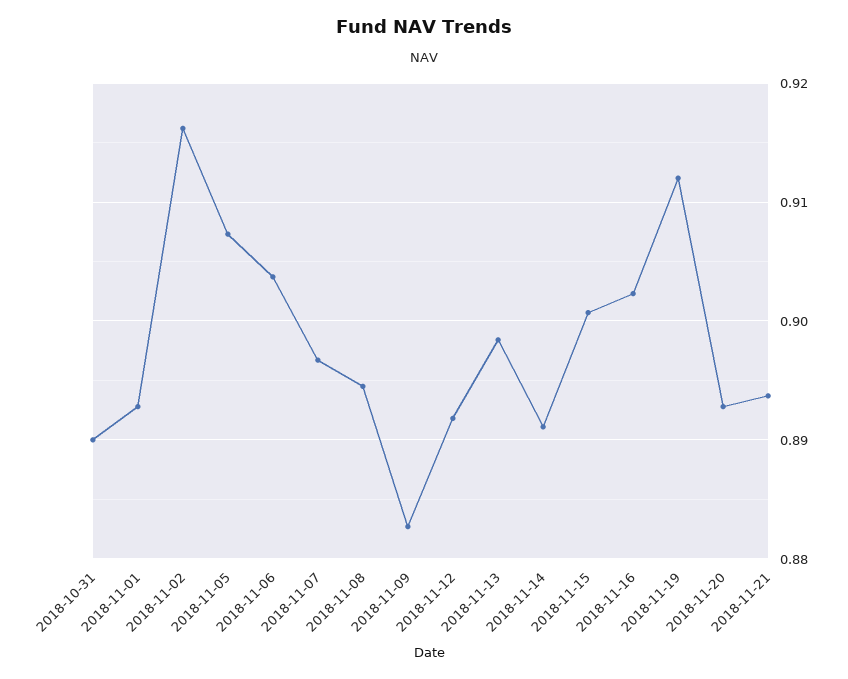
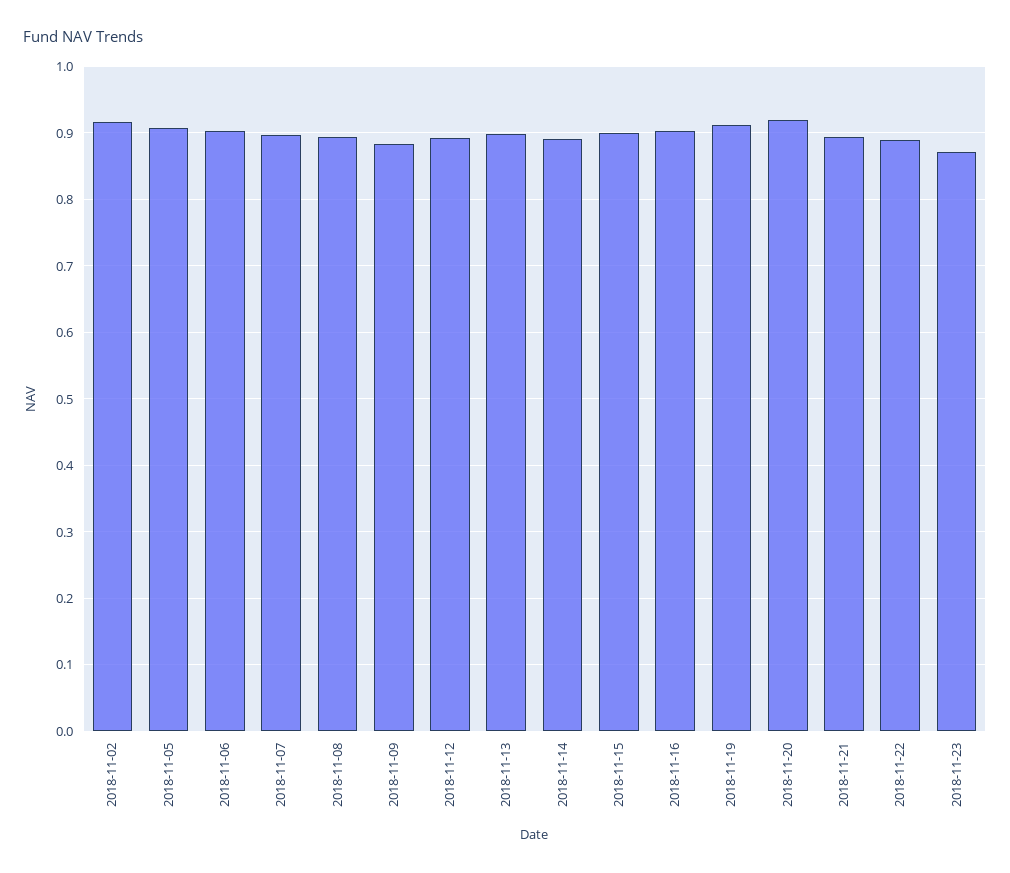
2018-10-31: 0.89 -> none
2018-11-01: 0.893 -> none
2018-11-20: 0.893 -> 0.92
2018-11-22: none -> 0.89
2018-11-23: none -> 0.87

